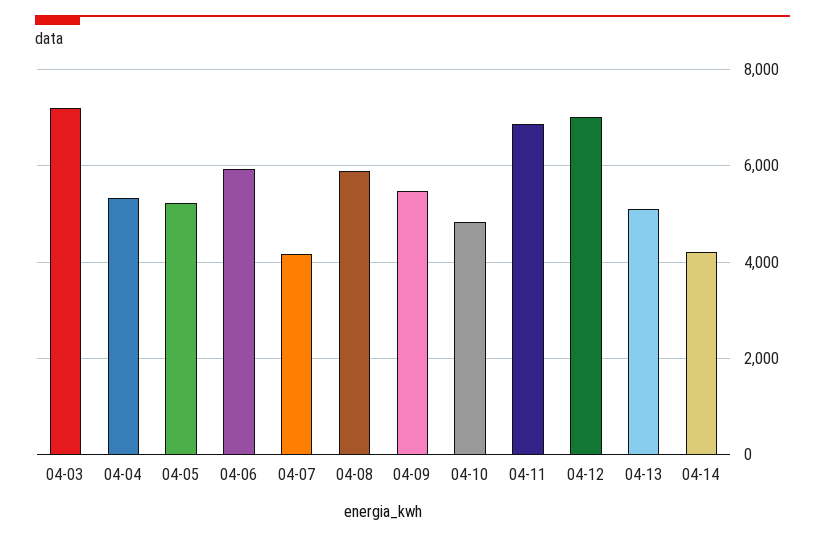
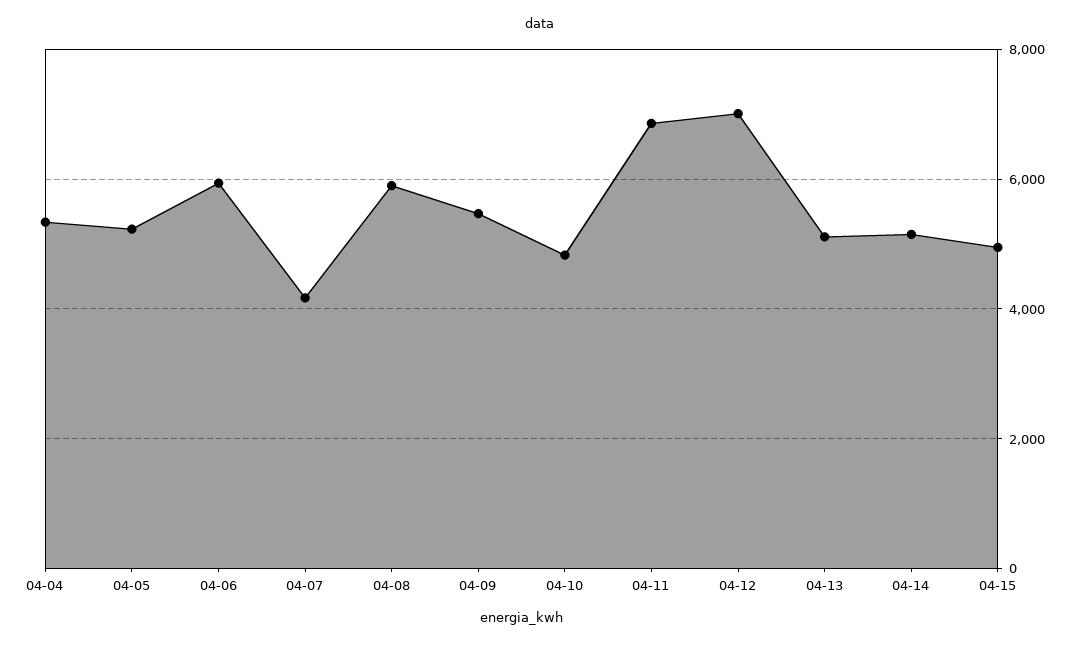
04-03: 7200 -> none
04-14: 4200 -> 5200
04-15: none -> 5000

